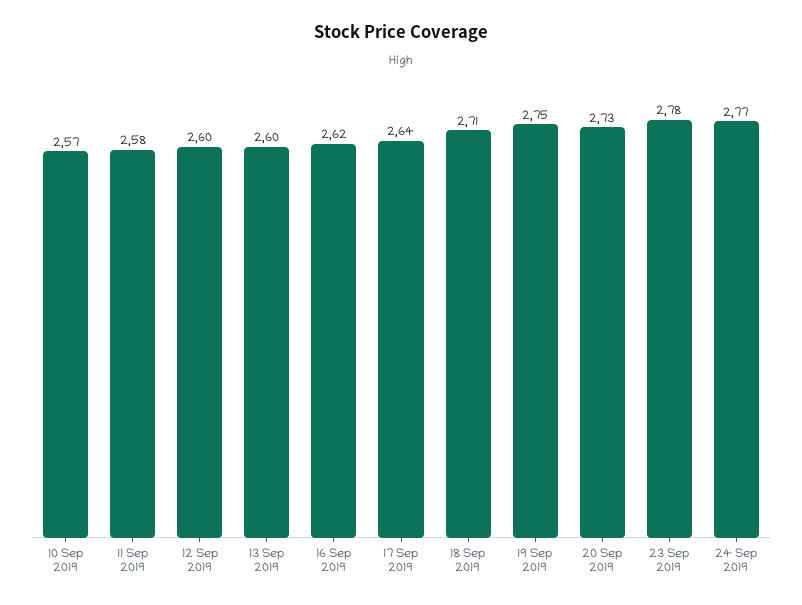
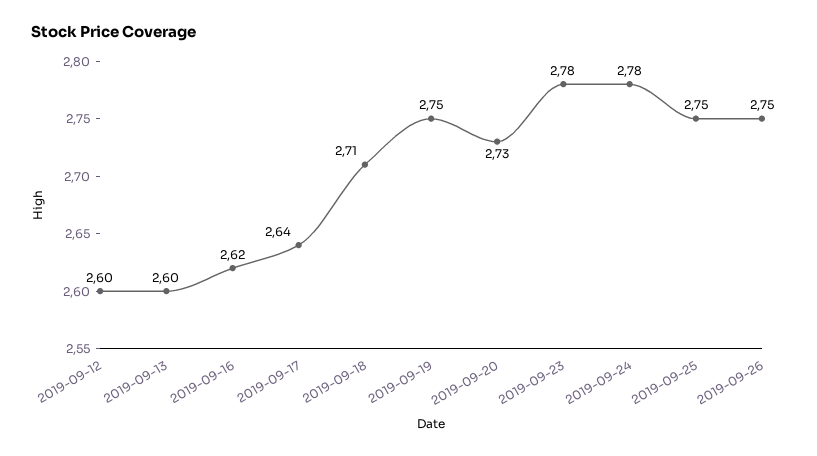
10 Sep 2019: 2.57 -> none
11 Sep 2019: 2.58 -> none
24 Sep 2019: 2.77 -> 2.78
2019-09-25: none -> 2.75
2019-09-26: none -> 2.75

